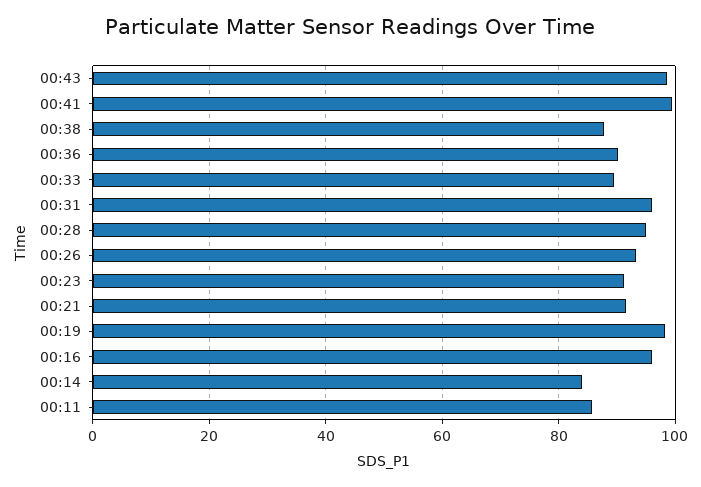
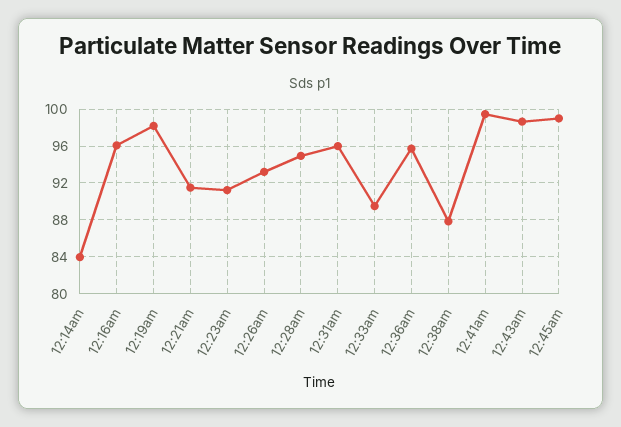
00:36: 90 -> 96
00:11: 86 -> none
12:45am: none -> 99

